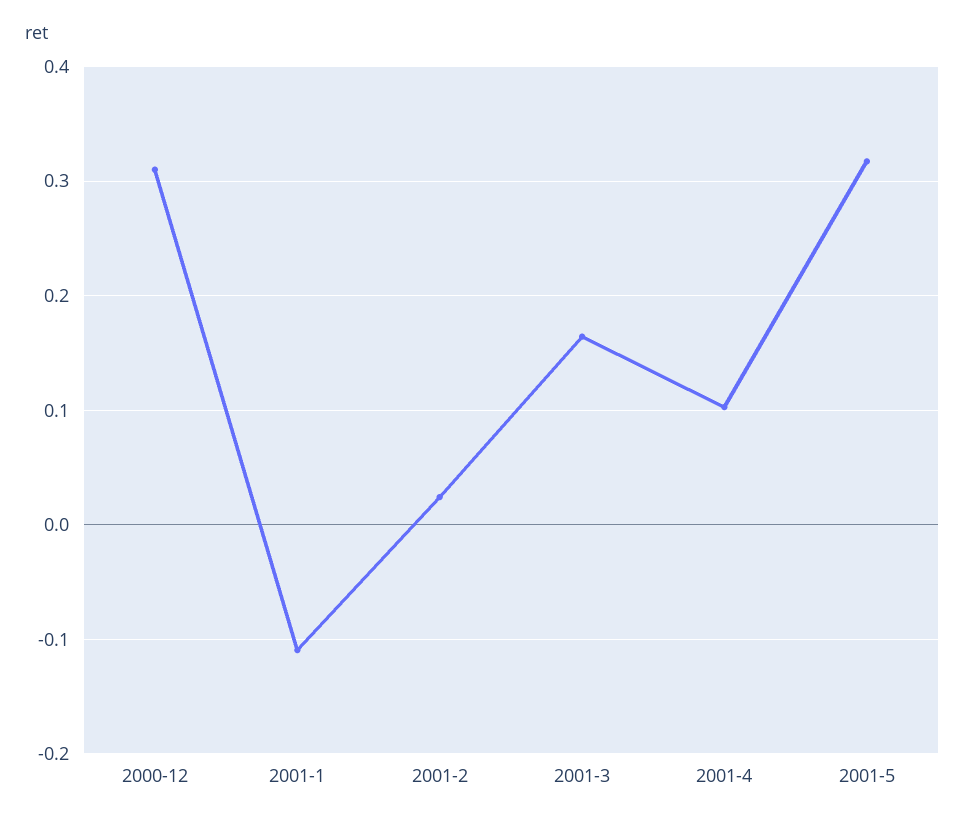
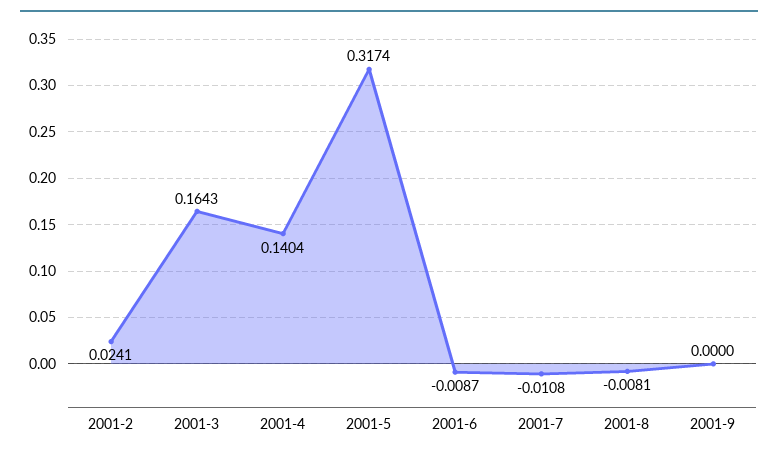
2000-12: 0.31 -> none
2001-1: -0.11 -> none
2001-4: 0.1 -> 0.1404
2001-6: none -> -0.0087
2001-7: none -> -0.0108
2001-8: none -> -0.0081
2001-9: none -> 0

